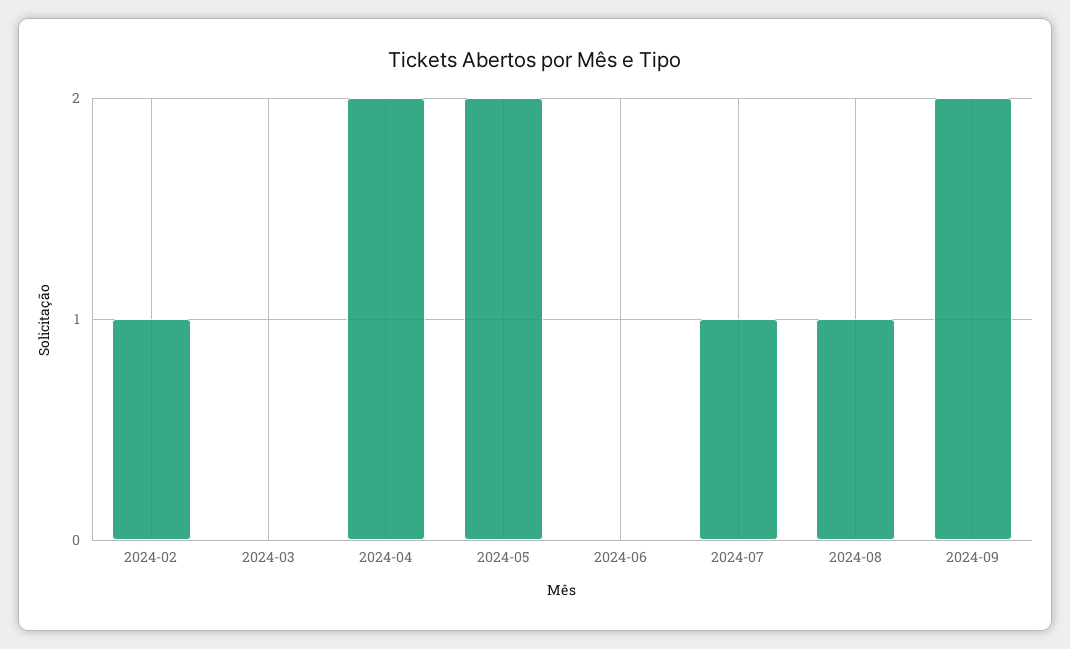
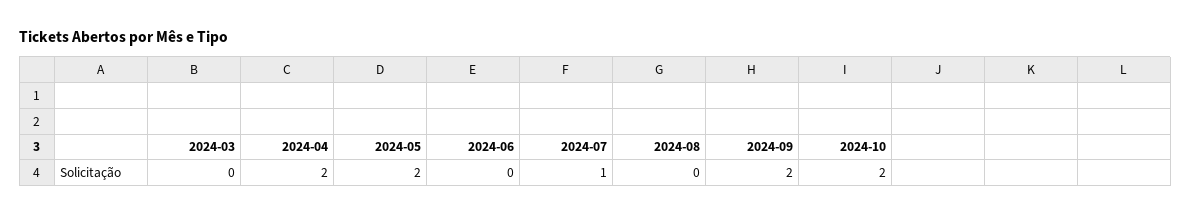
2024-02: 1 -> none
2024-08: 1 -> 0
2024-10: none -> 2

